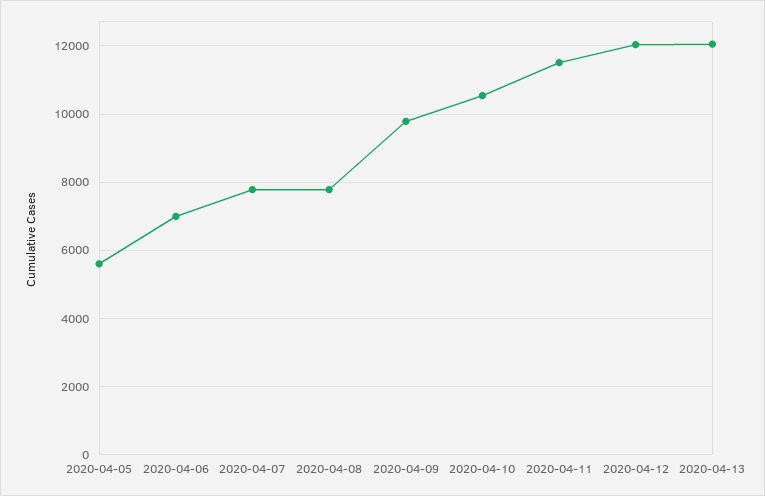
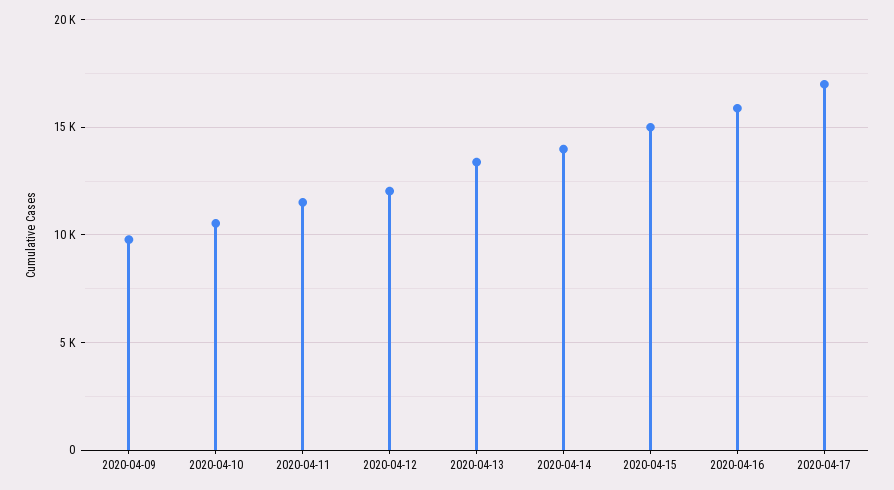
2020-04-05: 5600 -> none
2020-04-06: 7000 -> none
2020-04-07: 7800 -> none
2020-04-08: 7800 -> none
2020-04-13: 12000 -> 13500
2020-04-14: none -> 14000
2020-04-15: none -> 15000
2020-04-16: none -> 16000
2020-04-17: none -> 17000

